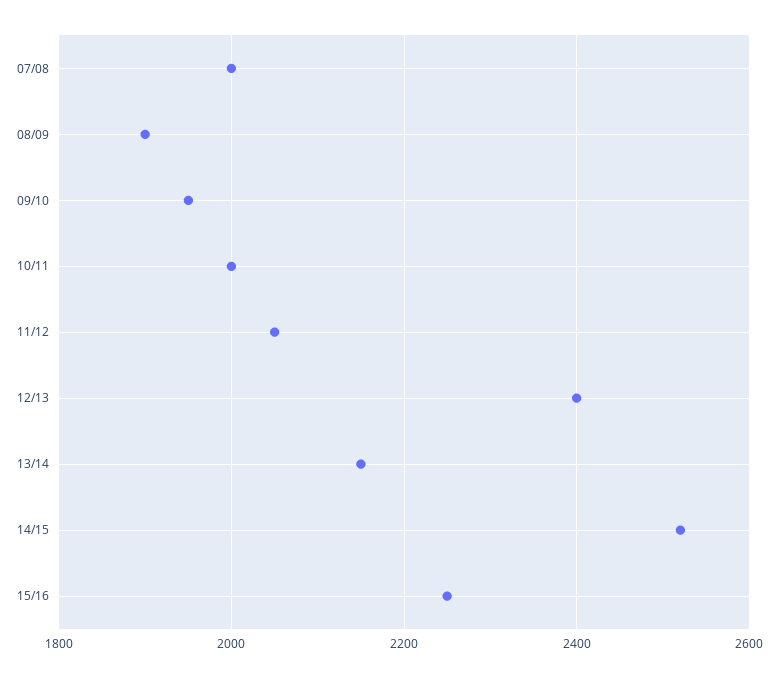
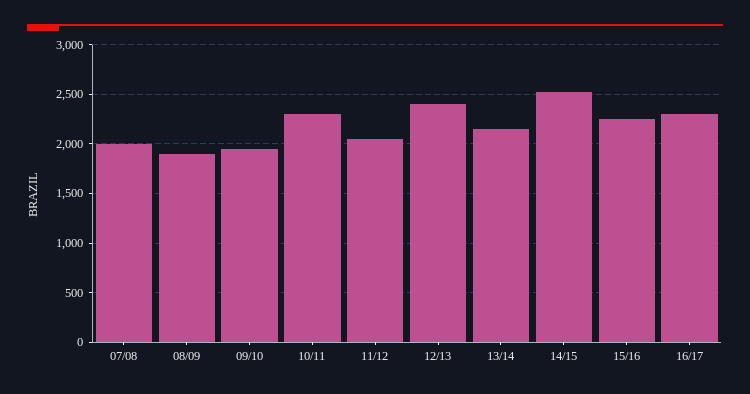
10/11: 2000 -> 2300
16/17: none -> 2300

